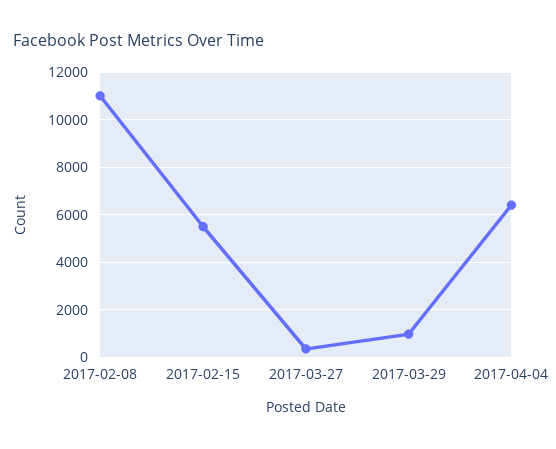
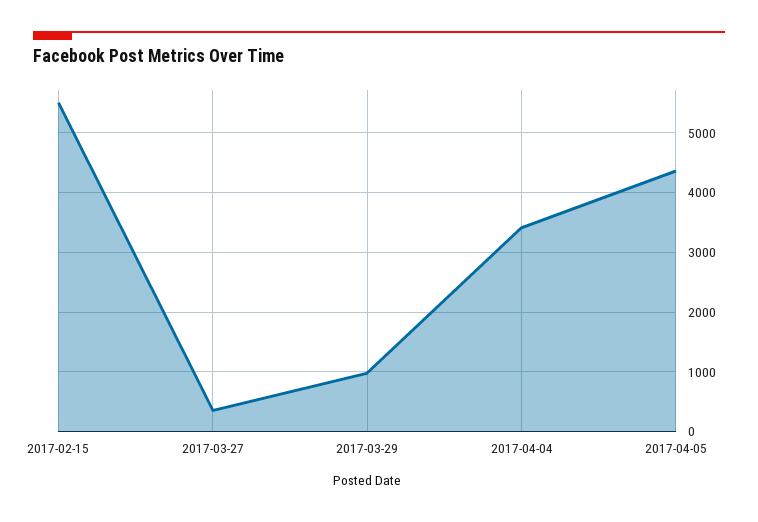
2017-02-08: 11000 -> none
2017-04-04: 6500 -> 3400
2017-04-05: none -> 4400

